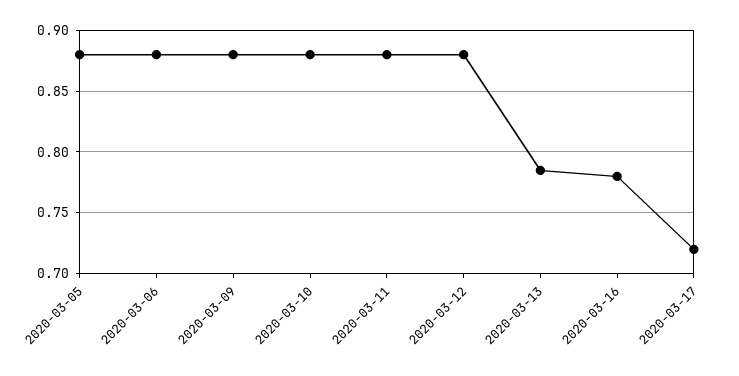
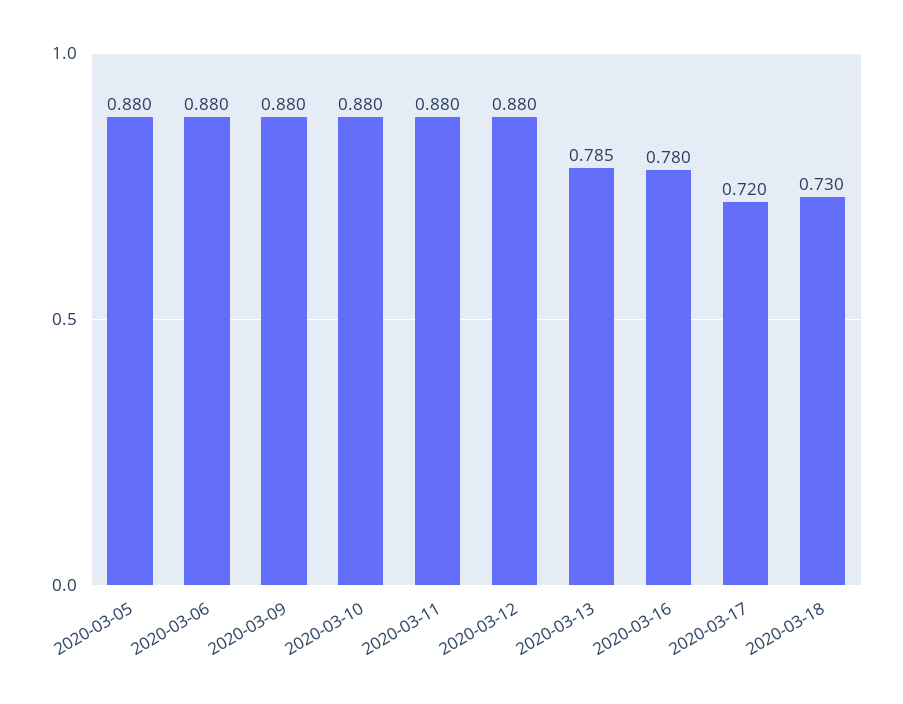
2020-03-18: none -> 0.73

